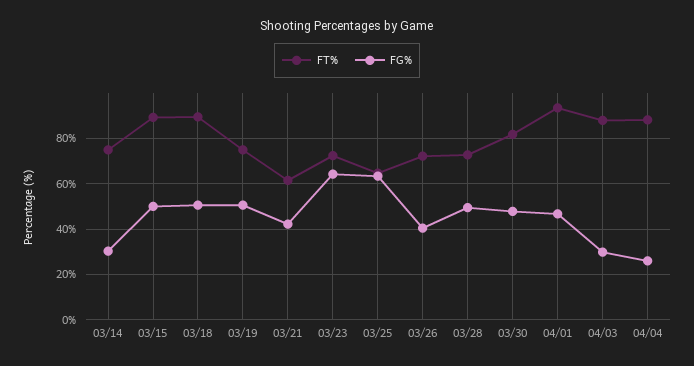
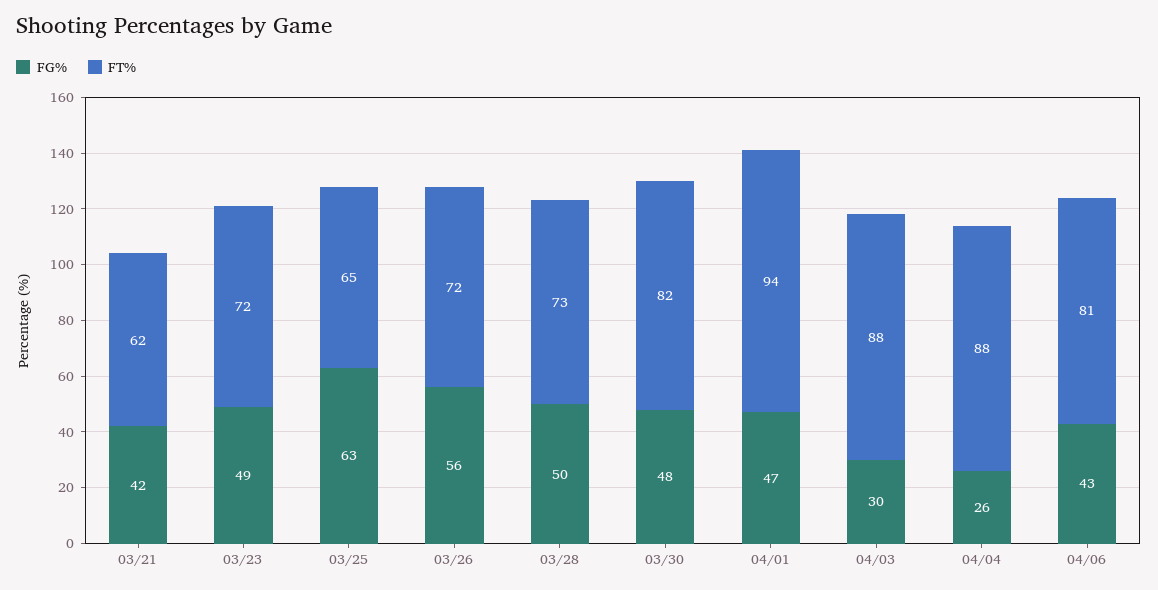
FT%, 03/14: 75 -> none
FG%, 03/14: 30 -> none
FT%, 03/15: 90 -> none
FG%, 03/15: 50 -> none
FT%, 03/18: 90 -> none
FG%, 03/18: 50 -> none
FT%, 03/19: 75 -> none
FG%, 03/19: 50 -> none
FG%, 03/23: 65 -> 49
FG%, 03/26: 40 -> 56
FG%, 04/06: none -> 43
FT%, 04/06: none -> 81

